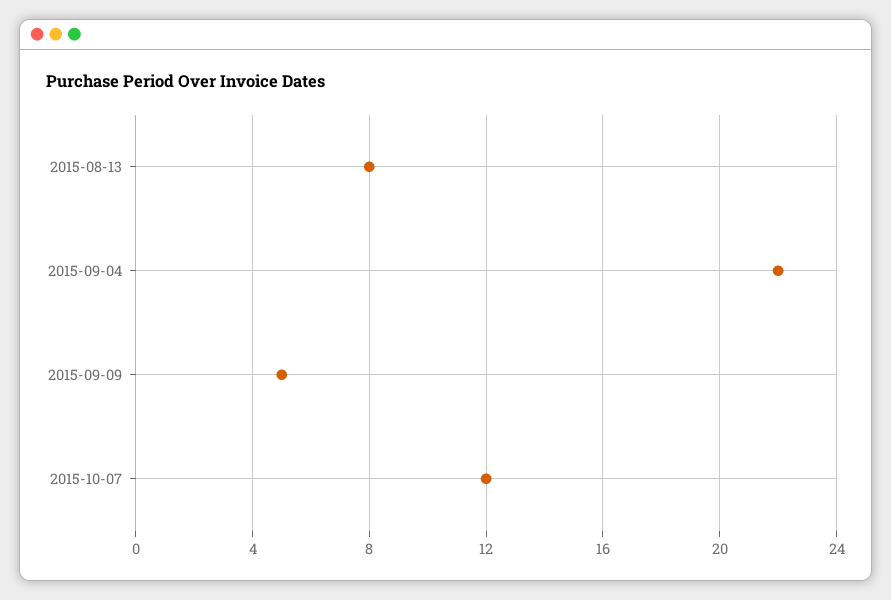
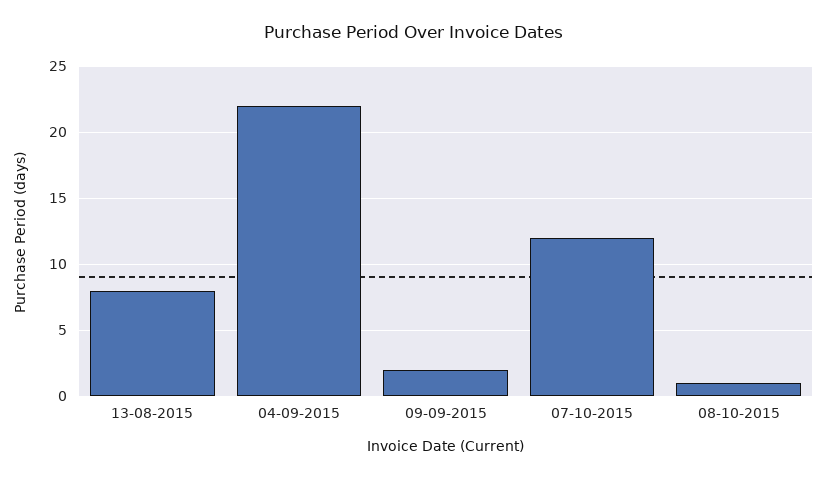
2015-09-09: 5 -> 2
08-10-2015: none -> 1

